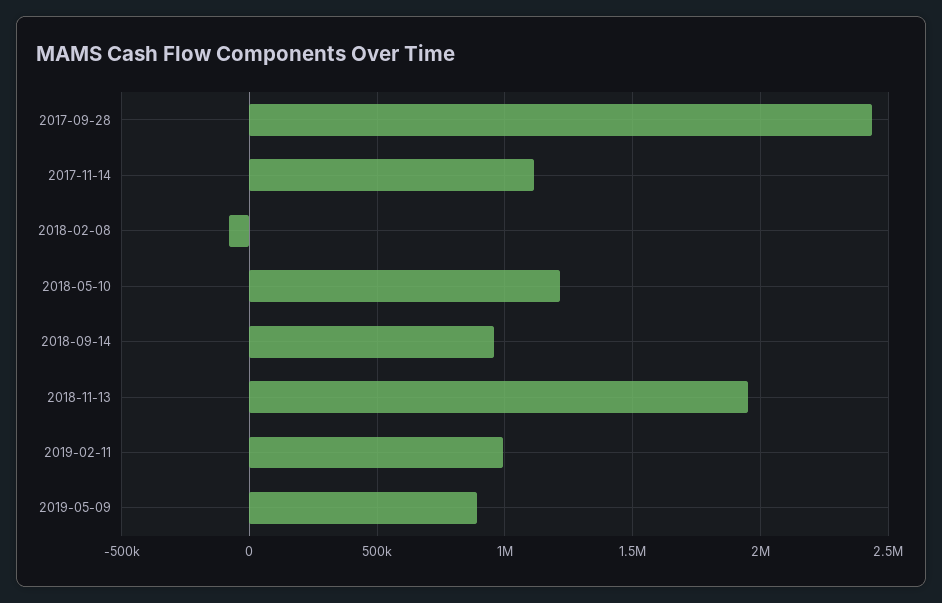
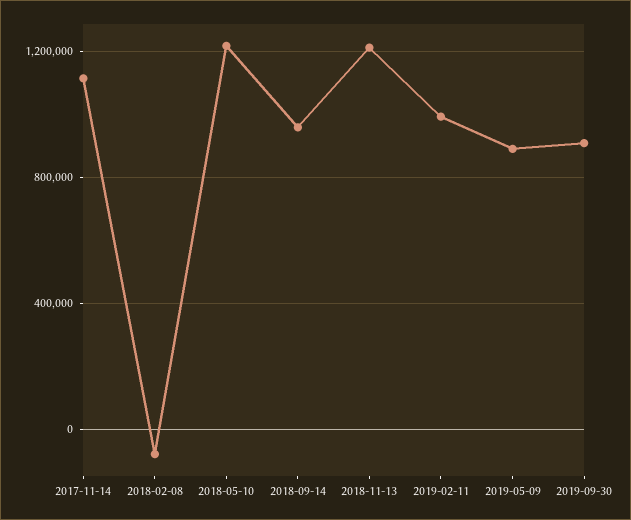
2017-09-28: 2450000 -> none
2018-11-13: 1950000 -> 1200000
2019-09-30: none -> 900000

